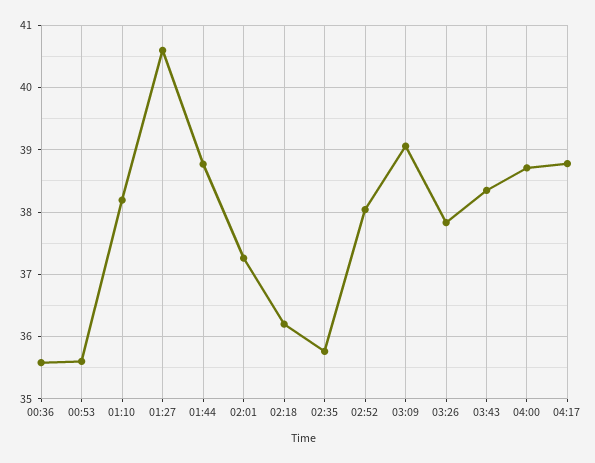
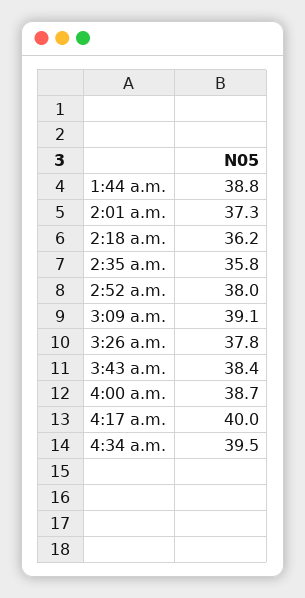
00:36: 35.6 -> none
00:53: 35.6 -> none
01:10: 38.2 -> none
01:27: 40.6 -> none
04:17: 38.8 -> 40
4:34 a.m.: none -> 39.5

